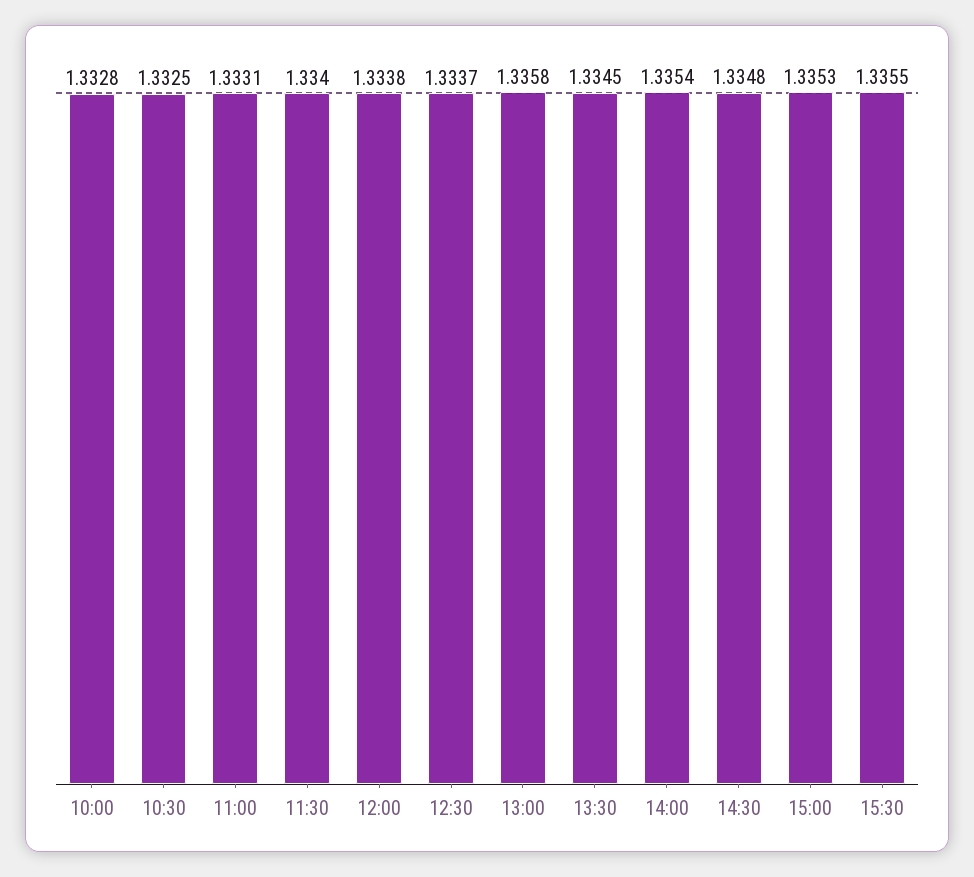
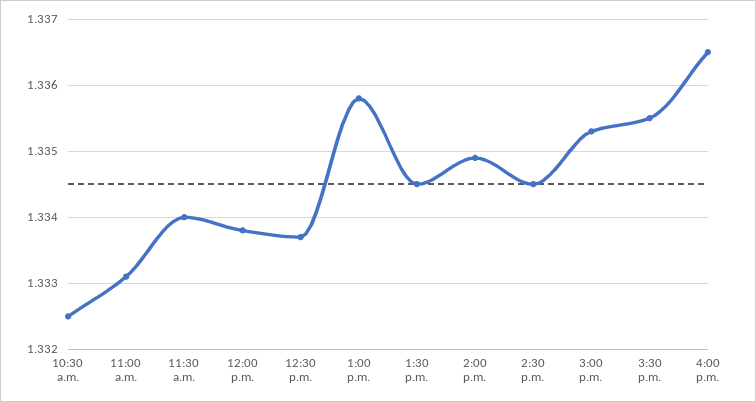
10:00: 1.3328 -> none
14:00: 1.3354 -> 1.3349
14:30: 1.3348 -> 1.3345
4:00 p.m.: none -> 1.3365

